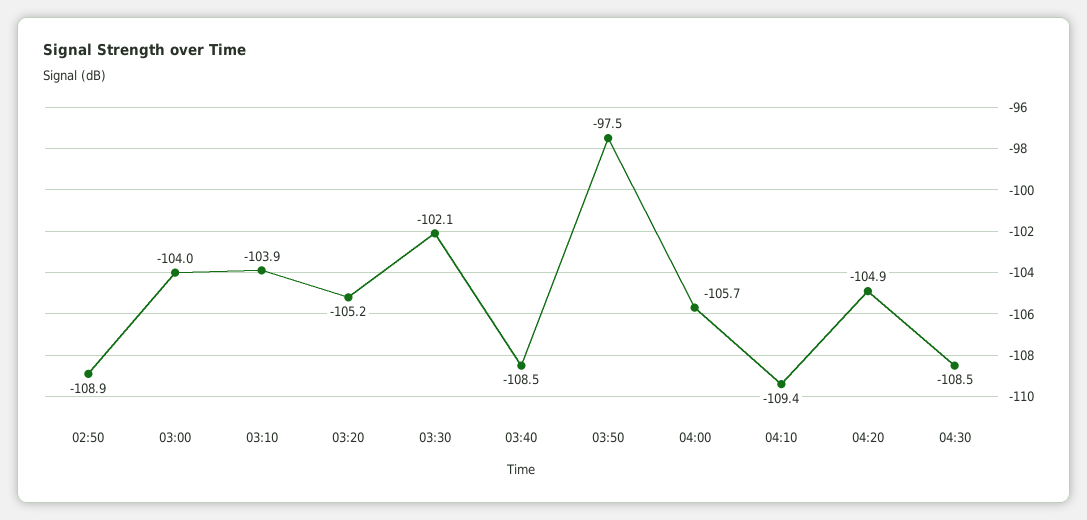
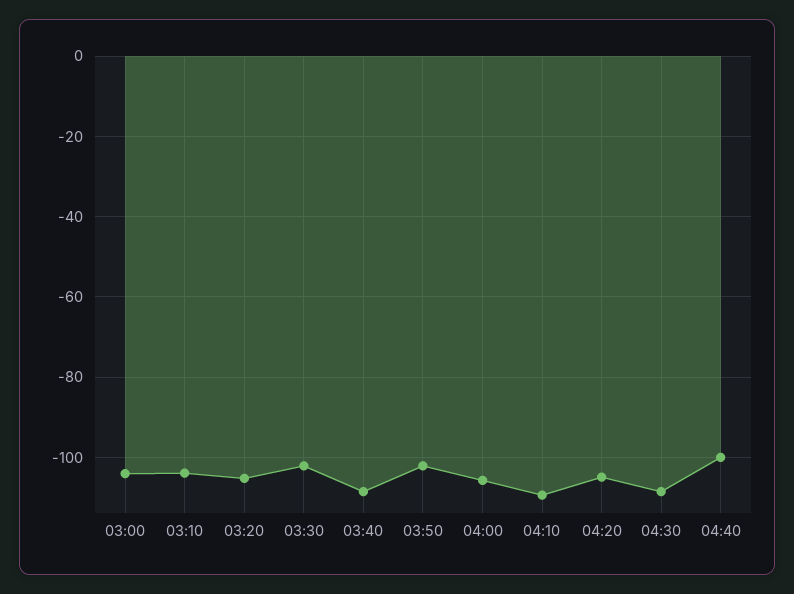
02:50: -108.9 -> none
03:50: -97.5 -> -102
04:40: none -> -100

